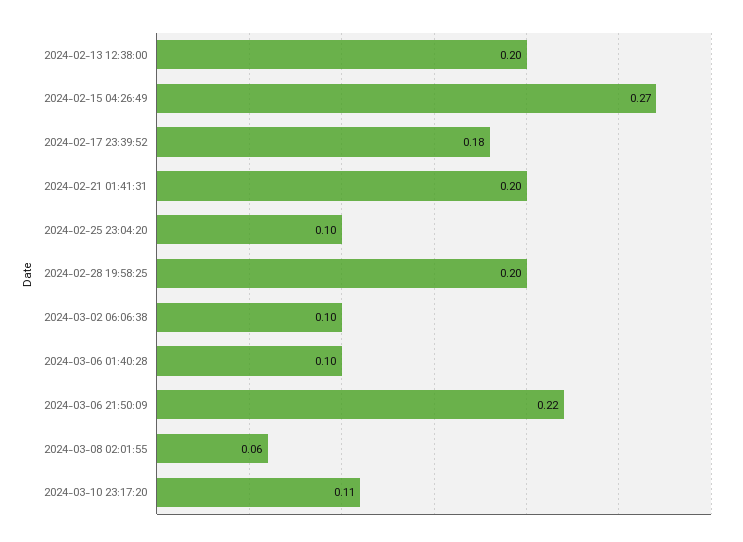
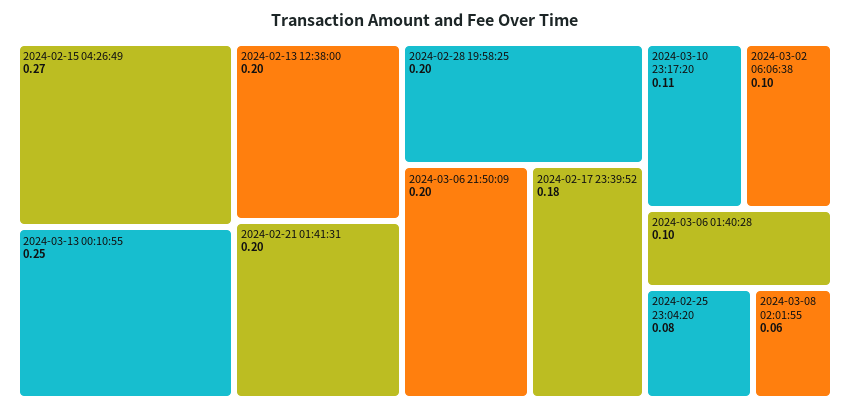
2024-02-25 23:04:20: 0.1 -> 0.08
2024-03-06 21:50:09: 0.22 -> 0.2
2024-03-13 00:10:55: none -> 0.25

